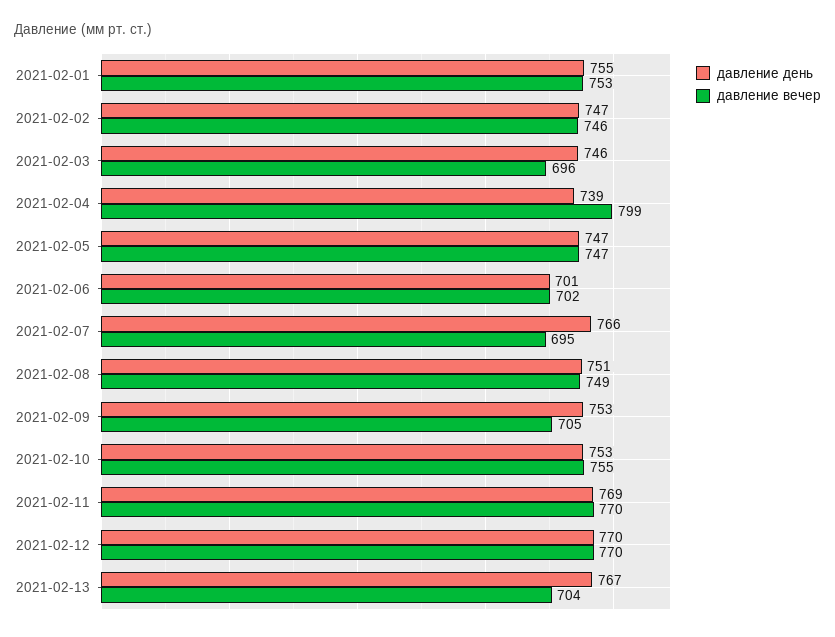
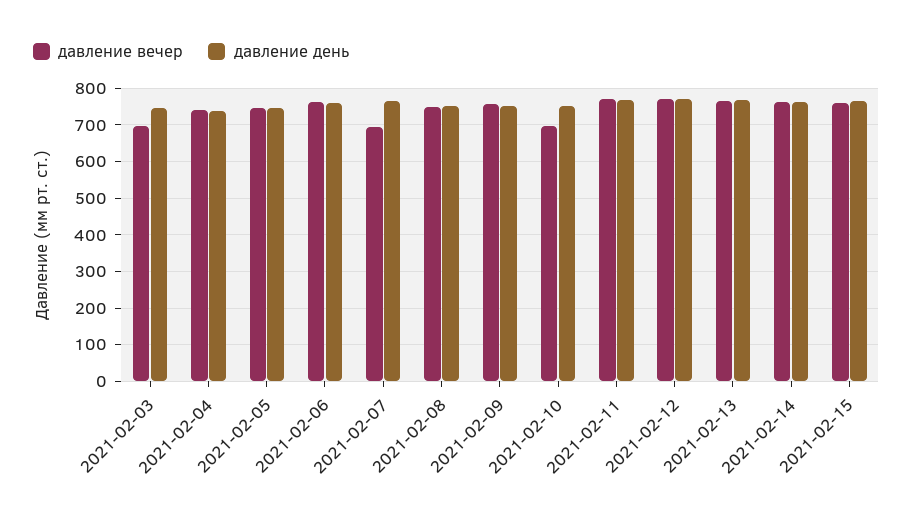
давление день, 2021-02-01: 755 -> none
давление вечер, 2021-02-01: 753 -> none
давление день, 2021-02-02: 747 -> none
давление вечер, 2021-02-02: 746 -> none
давление вечер, 2021-02-04: 799 -> 740
давление день, 2021-02-06: 701 -> 760
давление вечер, 2021-02-06: 702 -> 760
давление вечер, 2021-02-09: 705 -> 760
давление вечер, 2021-02-10: 755 -> 700
давление вечер, 2021-02-13: 704 -> 760
давление вечер, 2021-02-14: none -> 760
давление день, 2021-02-14: none -> 760
давление вечер, 2021-02-15: none -> 760
давление день, 2021-02-15: none -> 760

